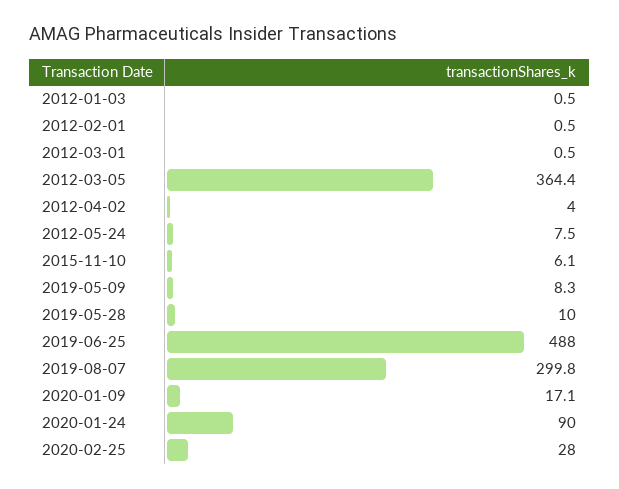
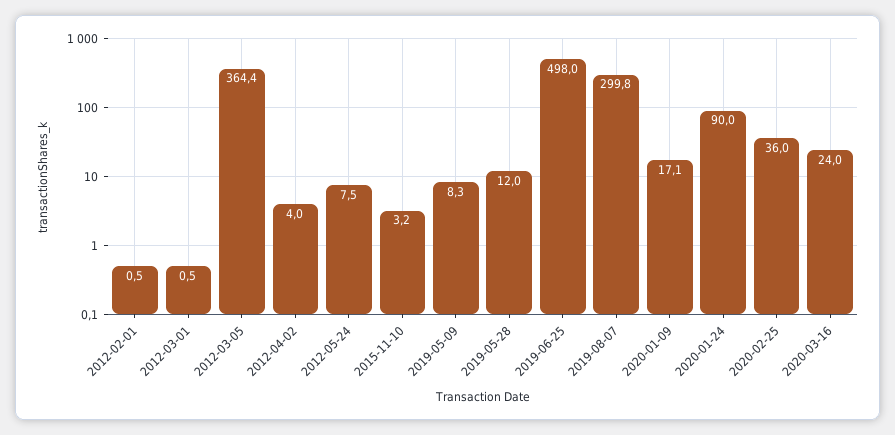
2012-01-03: 0.5 -> none
2015-11-10: 6.1 -> 3.2
2019-05-28: 10 -> 12
2019-06-25: 488 -> 498
2020-02-25: 28 -> 36
2020-03-16: none -> 24

